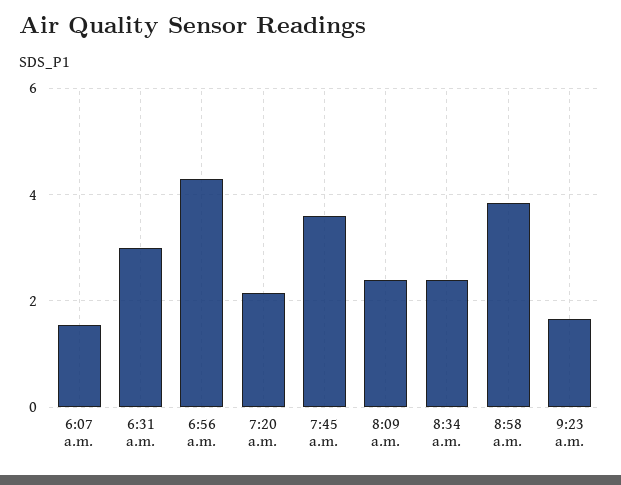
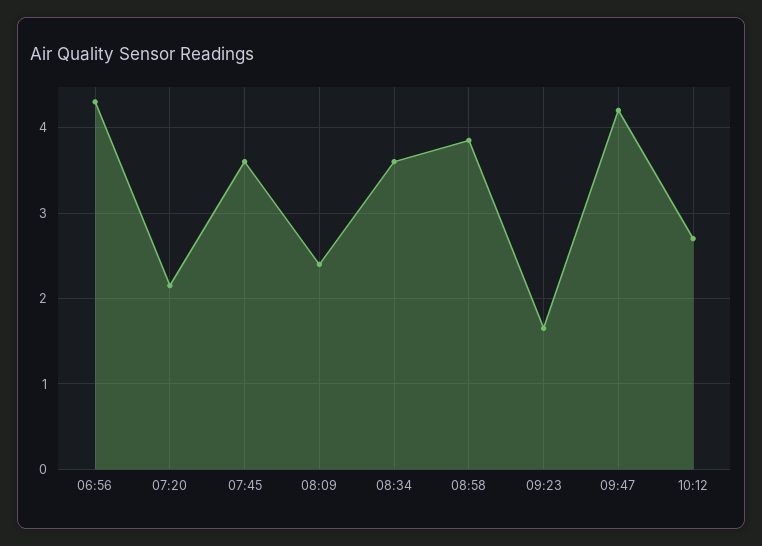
6:07 a.m.: 1.6 -> none
6:31 a.m.: 3 -> none
8:34 a.m.: 2.4 -> 3.6
09:47: none -> 4.2
10:12: none -> 2.7

